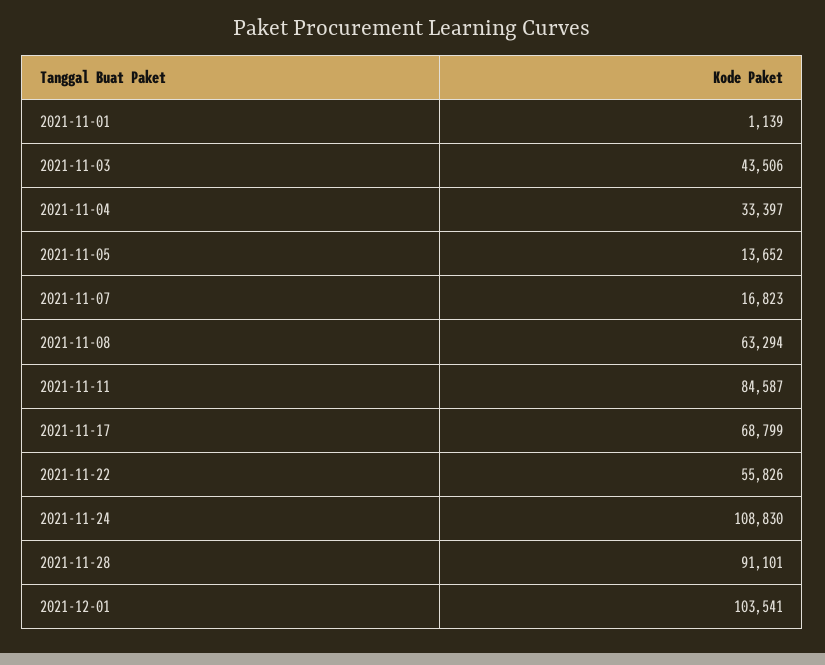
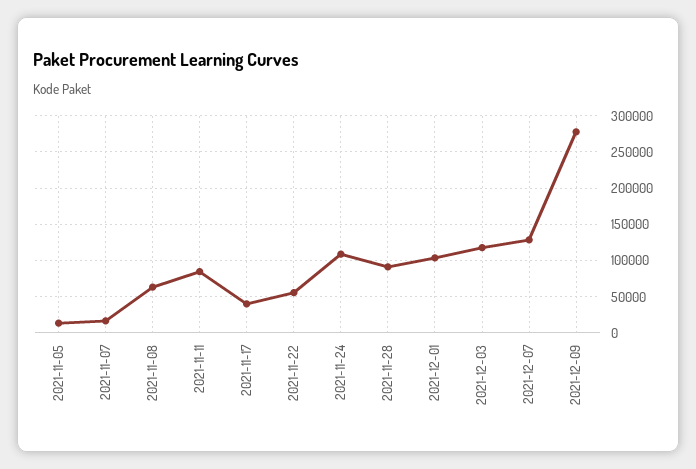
2021-11-01: 1139 -> none
2021-11-03: 43506 -> none
2021-11-04: 33397 -> none
2021-11-17: 68799 -> 40000
2021-12-03: none -> 120000
2021-12-07: none -> 130000
2021-12-09: none -> 280000

